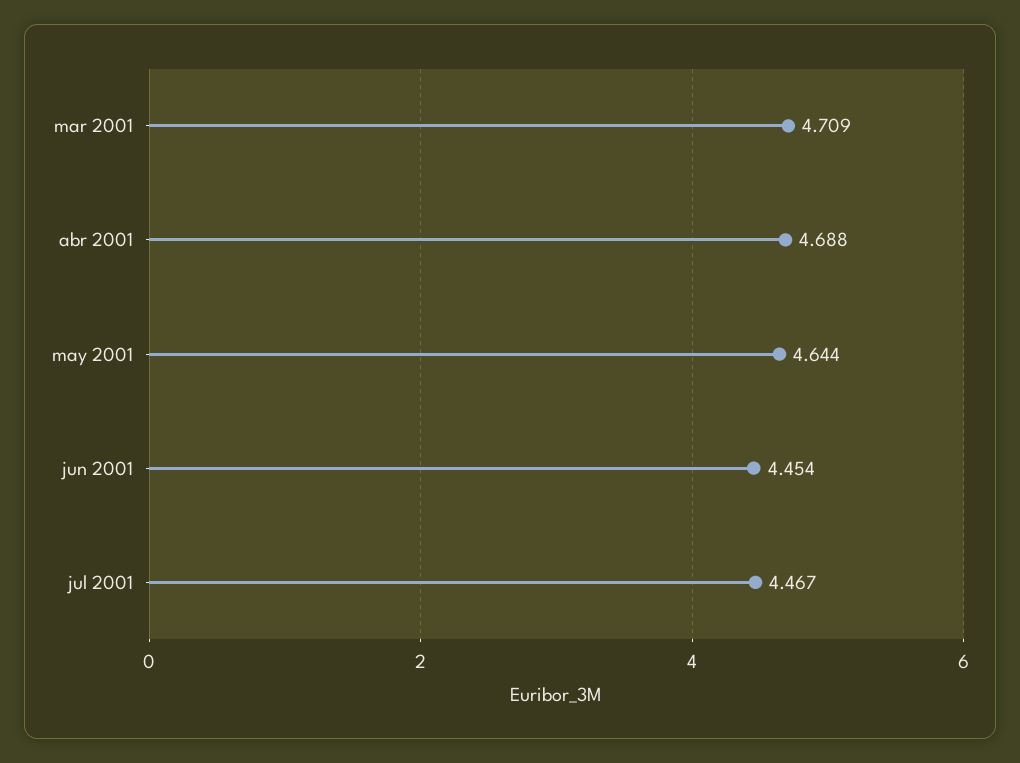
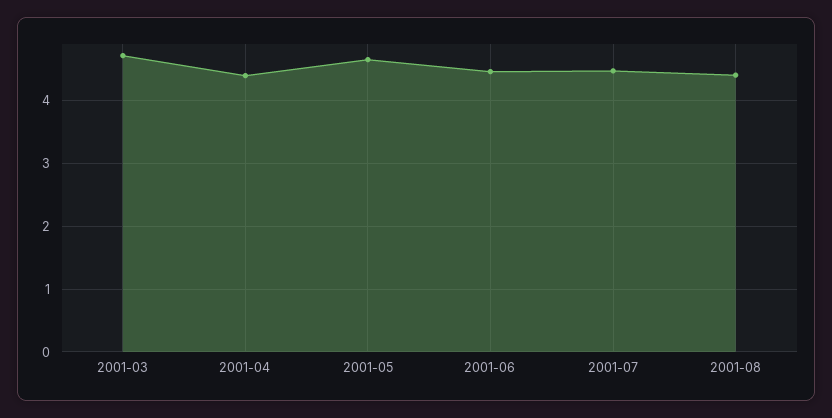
abr 2001: 4.688 -> 4.4
2001-08: none -> 4.4

